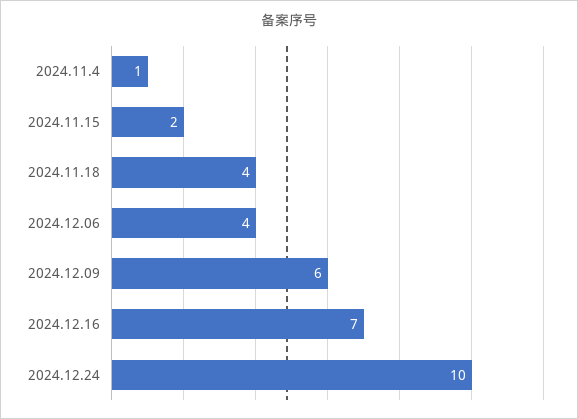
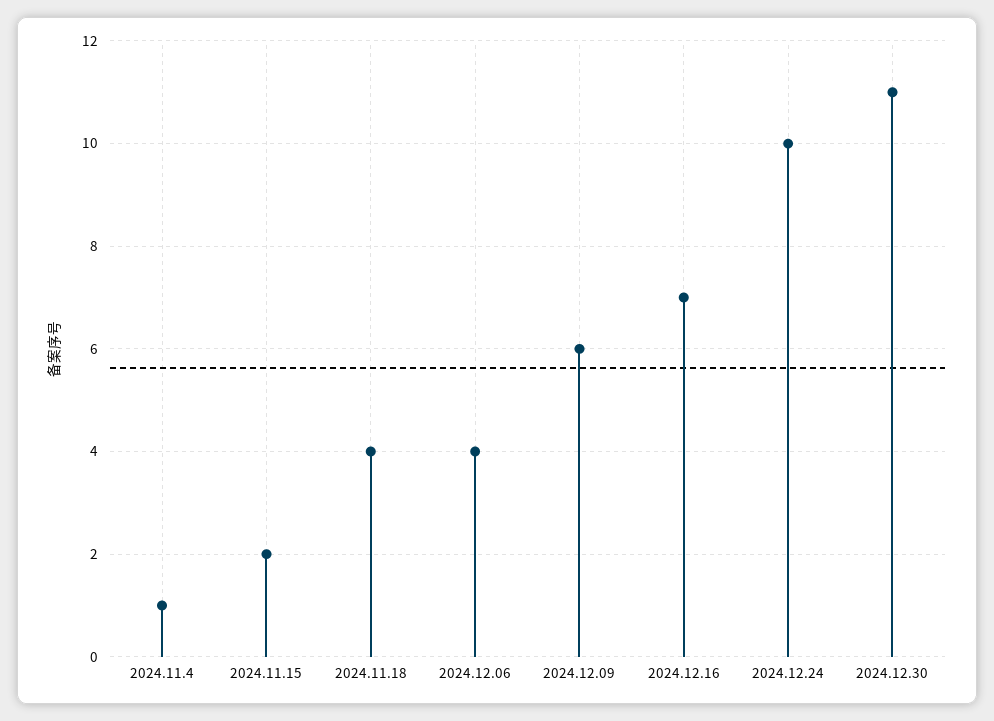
2024.12.30: none -> 11

